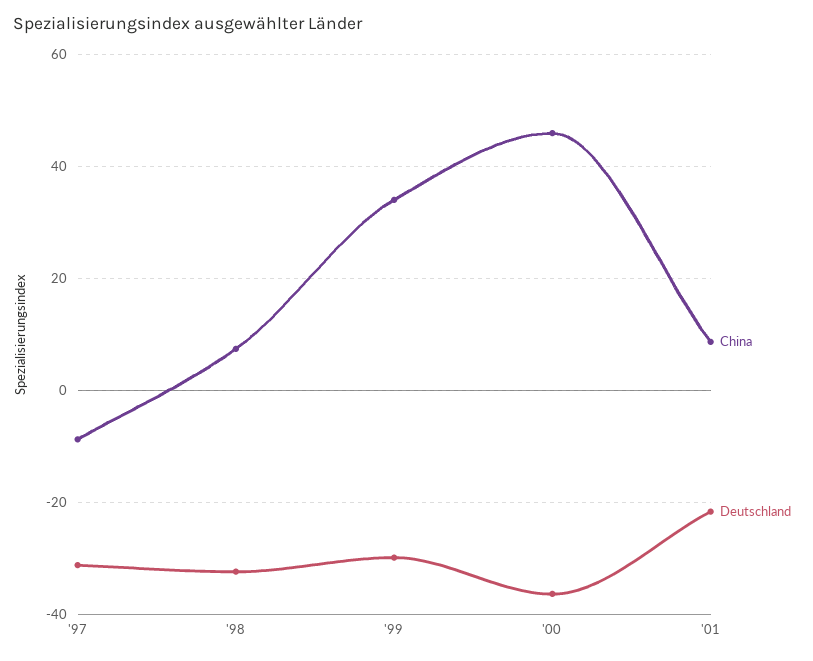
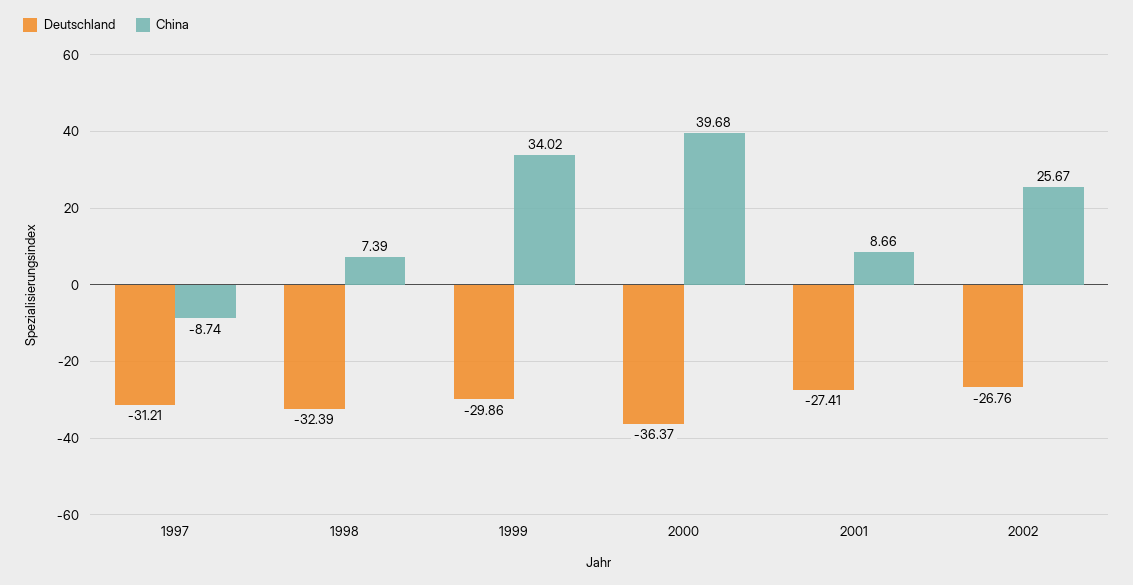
China, '00: 46 -> 39.68
Deutschland, '01: -22 -> -27.41
Deutschland, 2002: none -> -26.76
China, 2002: none -> 25.67

